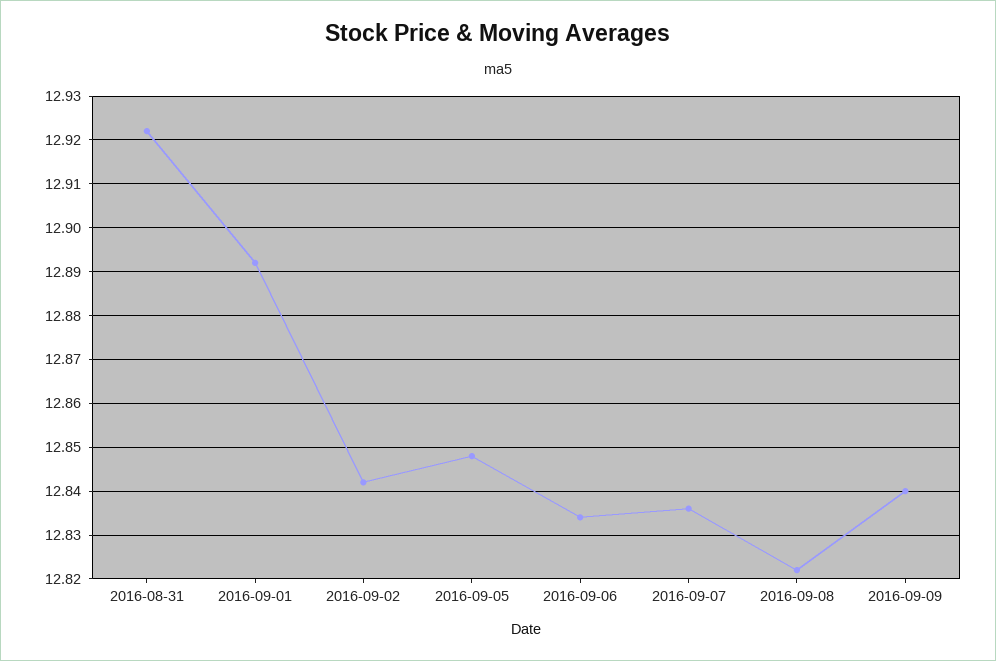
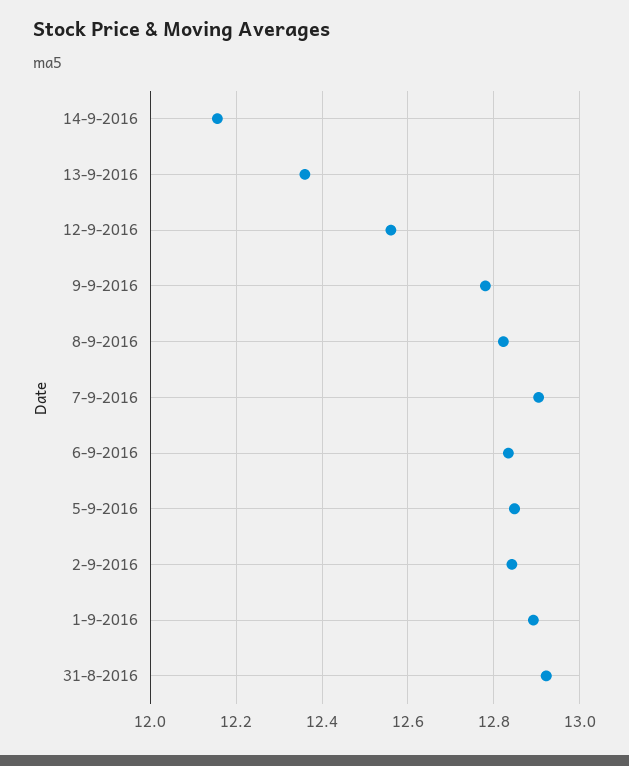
2016-09-07: 12.835 -> 12.9
2016-09-09: 12.84 -> 12.78
14-9-2016: none -> 12.16
13-9-2016: none -> 12.36
12-9-2016: none -> 12.56

